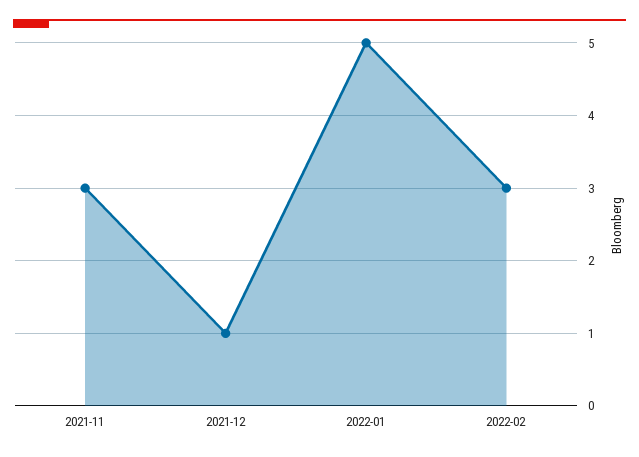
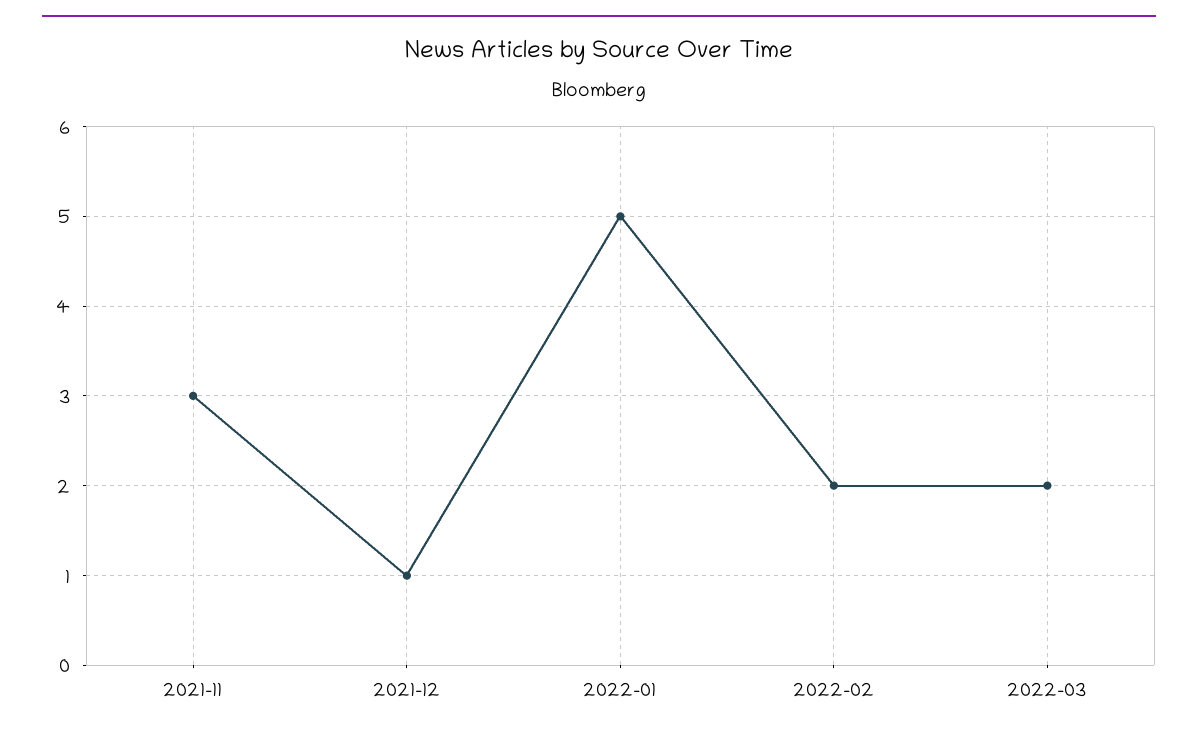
2022-02: 3 -> 2
2022-03: none -> 2

